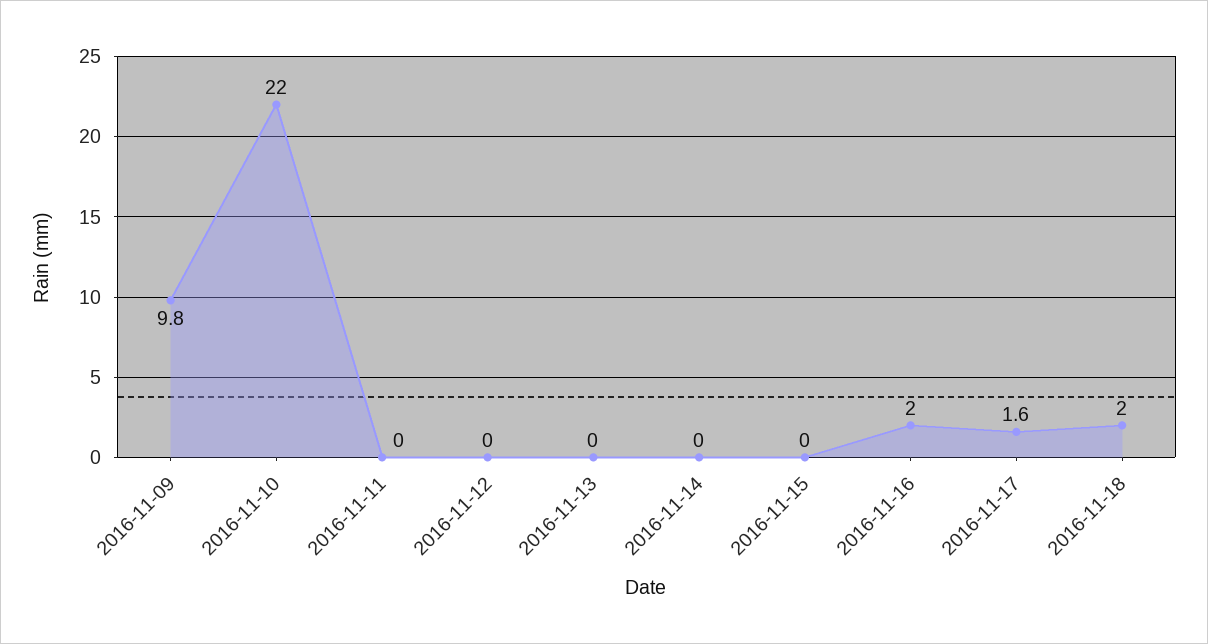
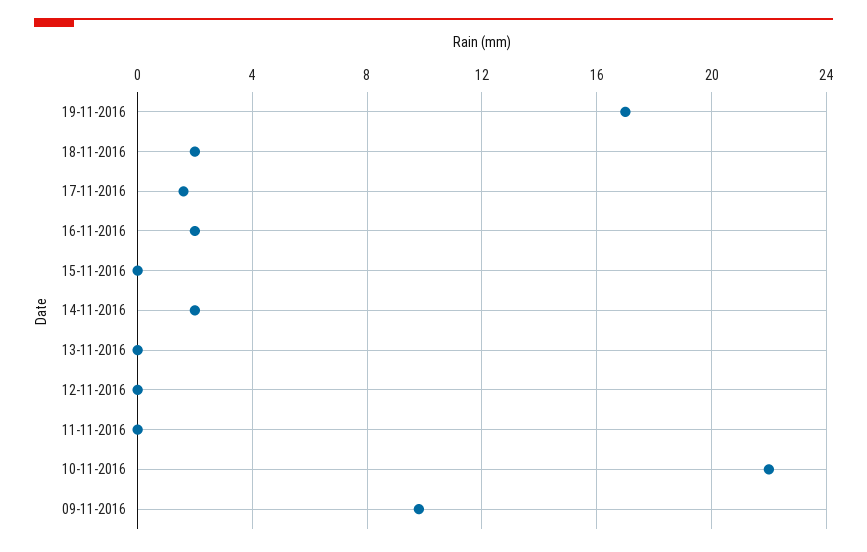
2016-11-14: 0 -> 2
19-11-2016: none -> 17

